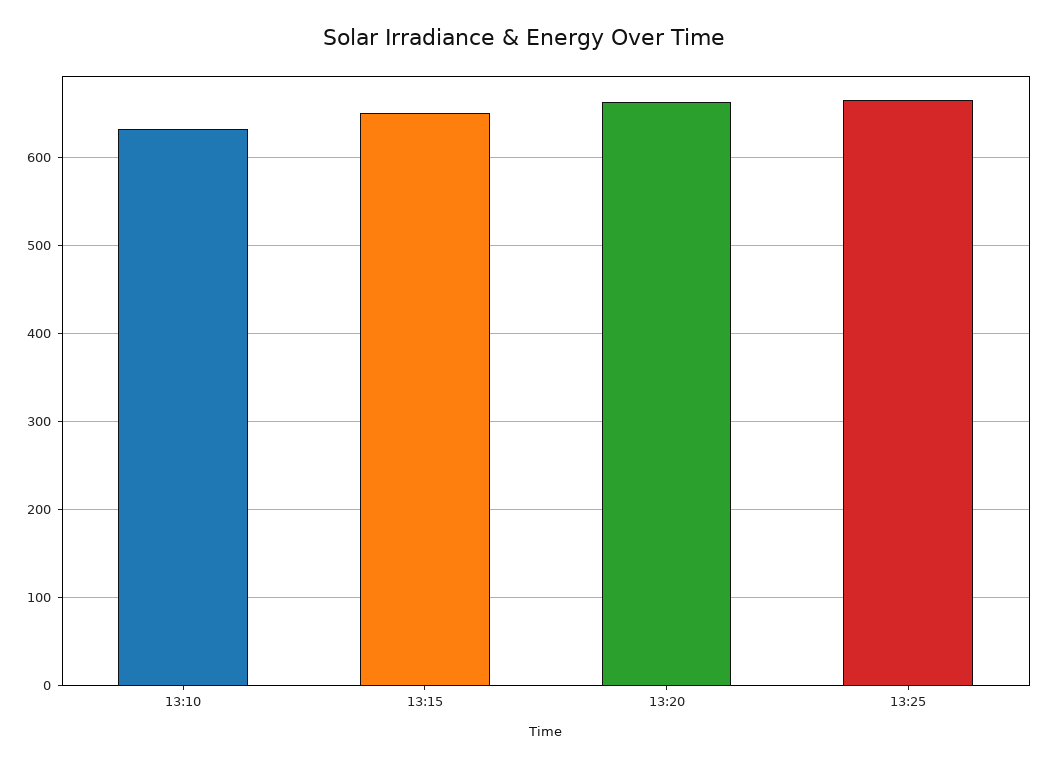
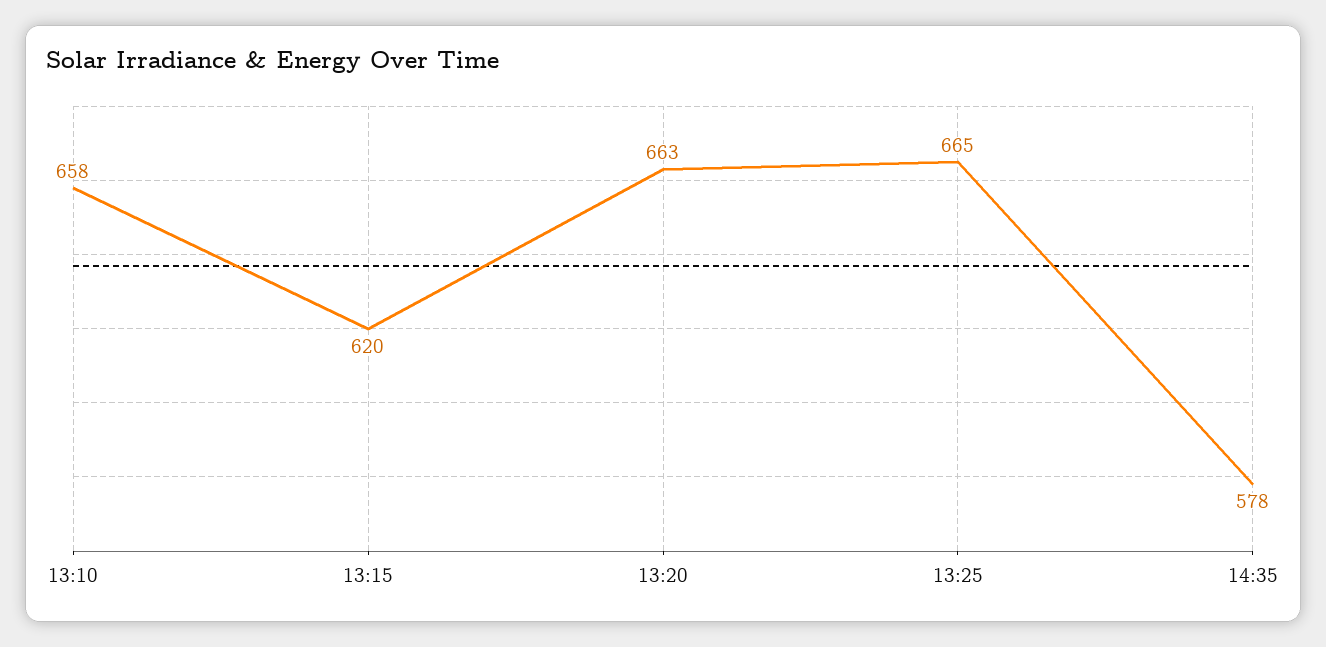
13:10: 630 -> 658
13:15: 650 -> 620
14:35: none -> 578

